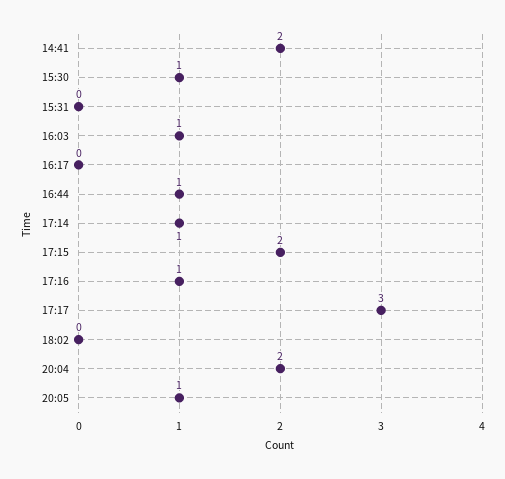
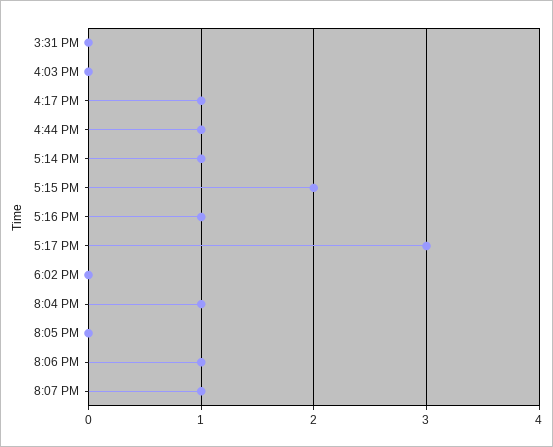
14:41: 2 -> none
15:30: 1 -> none
16:03: 1 -> 0
16:17: 0 -> 1
20:04: 2 -> 1
20:05: 1 -> 0
8:06 PM: none -> 1
8:07 PM: none -> 1

